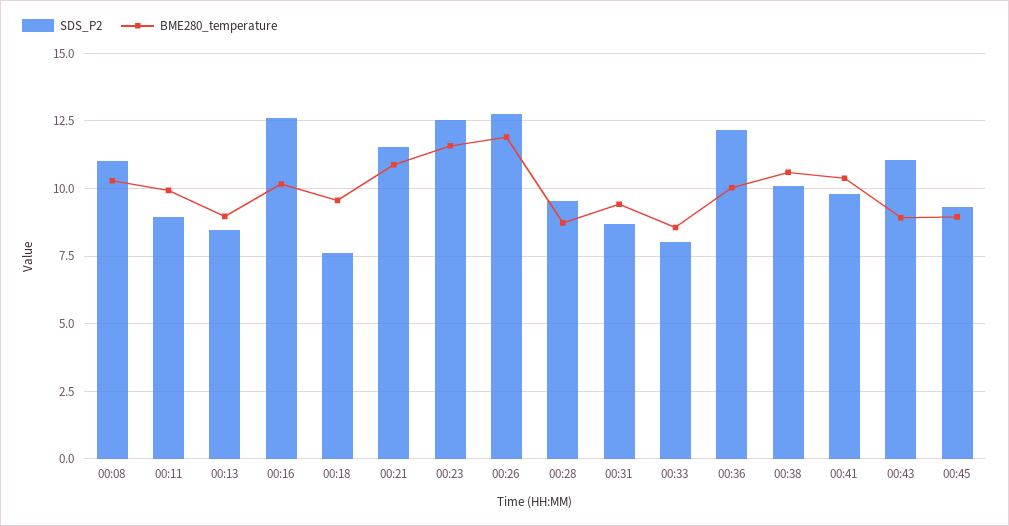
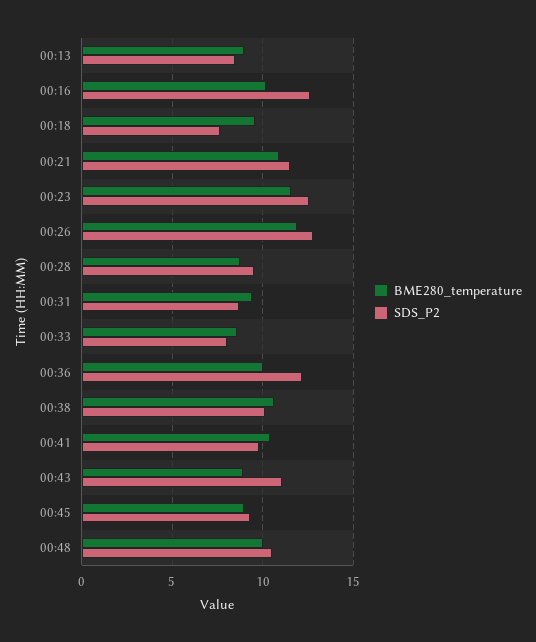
SDS_P2, 00:08: 11 -> none
BME280_temperature, 00:08: 10.25 -> none
SDS_P2, 00:11: 9 -> none
BME280_temperature, 00:11: 10 -> none
BME280_temperature, 00:48: none -> 10
SDS_P2, 00:48: none -> 10.5

